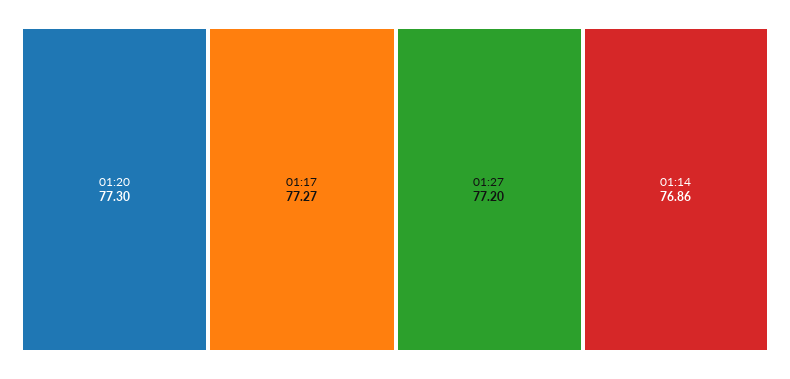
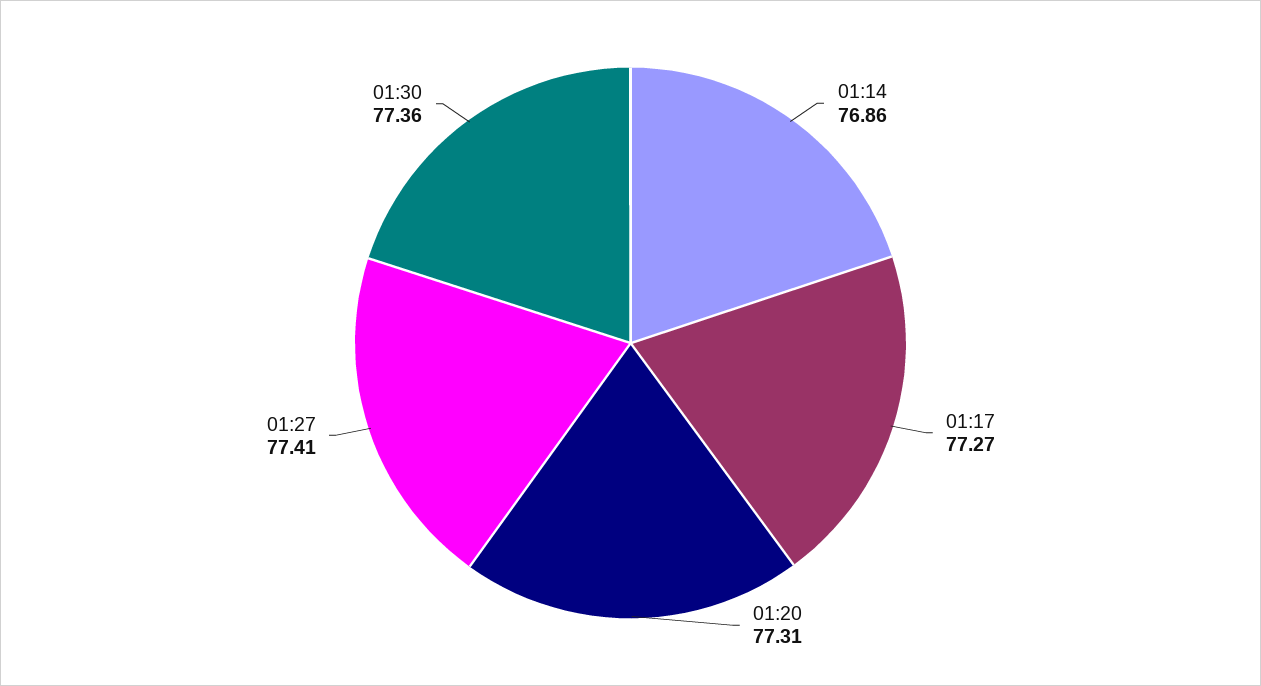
01:20: 77.3 -> 77.31
01:27: 77.2 -> 77.41
01:30: none -> 77.36

